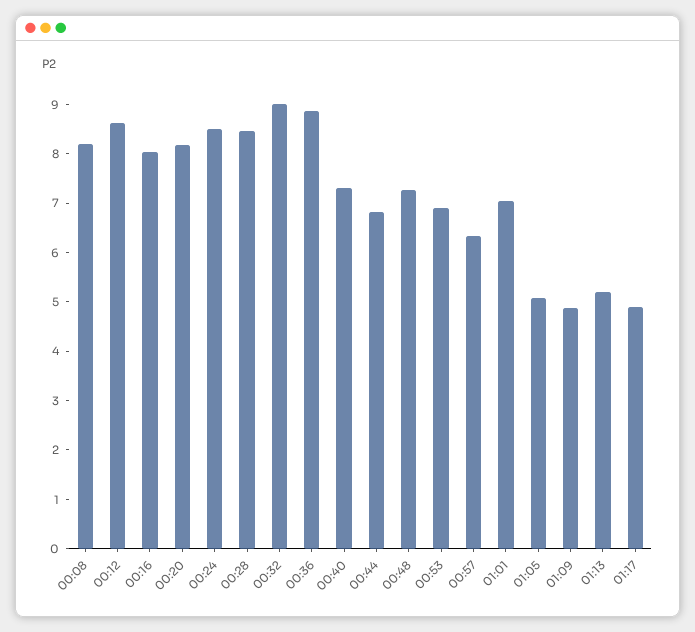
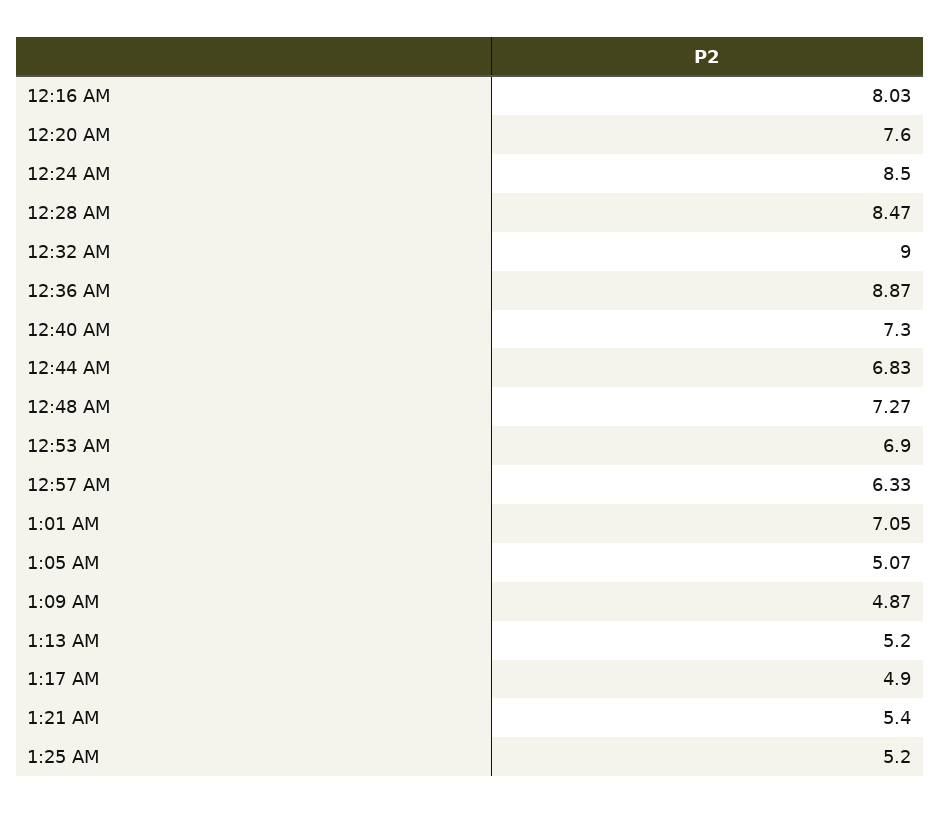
00:08: 8.2 -> none
00:12: 8.6 -> none
00:20: 8.2 -> 7.6
1:21 AM: none -> 5.4
1:25 AM: none -> 5.2

